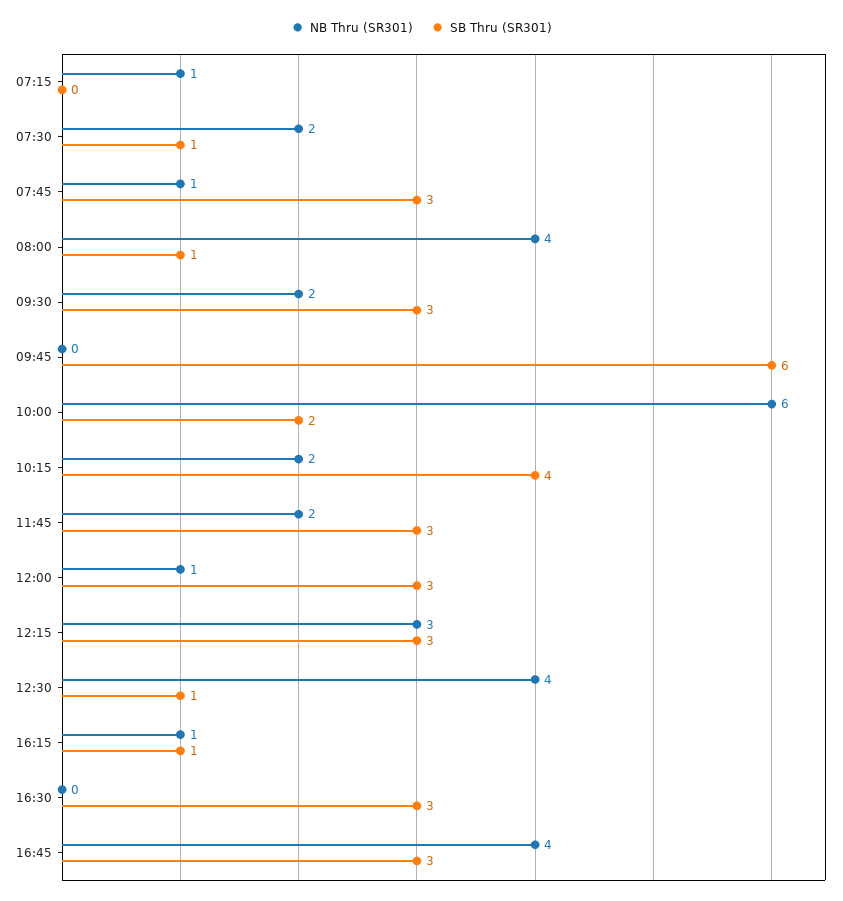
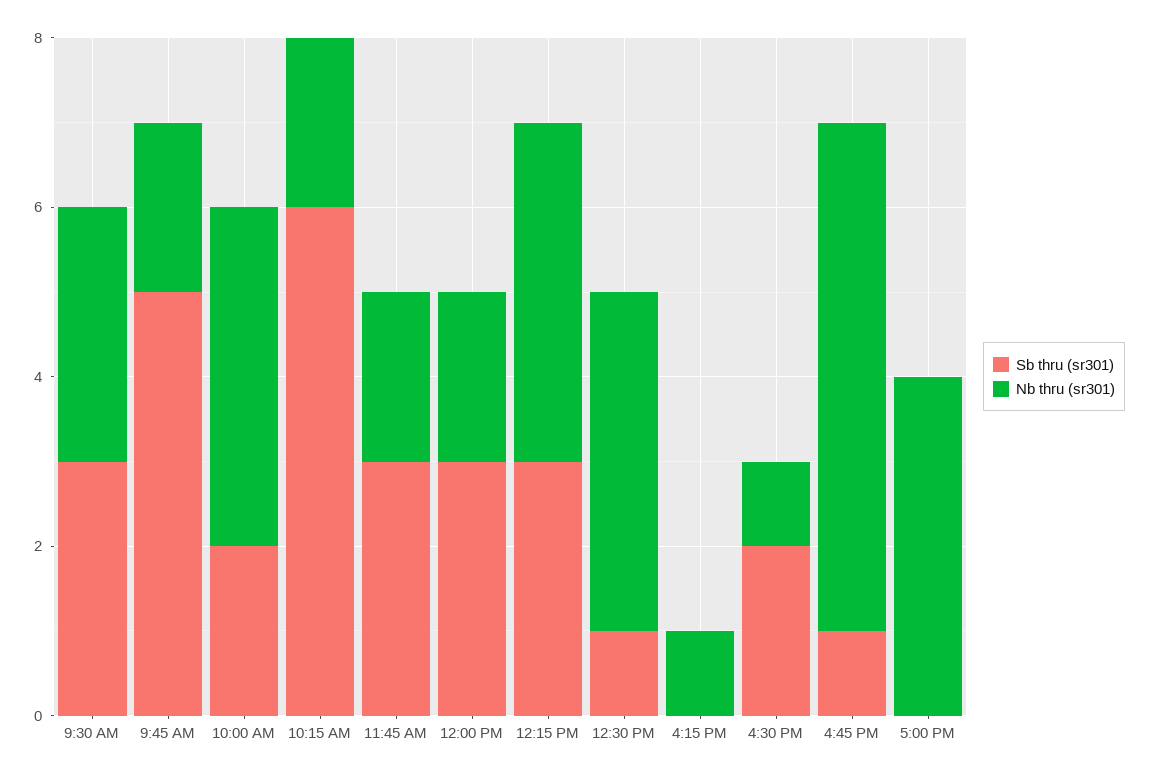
NB Thru (SR301), 07:15: 1 -> none
SB Thru (SR301), 07:15: 0 -> none
NB Thru (SR301), 07:30: 2 -> none
SB Thru (SR301), 07:30: 1 -> none
NB Thru (SR301), 07:45: 1 -> none
SB Thru (SR301), 07:45: 3 -> none
NB Thru (SR301), 08:00: 4 -> none
SB Thru (SR301), 08:00: 1 -> none
NB Thru (SR301), 09:30: 2 -> 3
NB Thru (SR301), 09:45: 0 -> 2
SB Thru (SR301), 09:45: 6 -> 5
NB Thru (SR301), 10:00: 6 -> 4
SB Thru (SR301), 10:15: 4 -> 6
NB Thru (SR301), 12:00: 1 -> 2
NB Thru (SR301), 12:15: 3 -> 4
SB Thru (SR301), 16:15: 1 -> 0
NB Thru (SR301), 16:30: 0 -> 1
SB Thru (SR301), 16:30: 3 -> 2
NB Thru (SR301), 16:45: 4 -> 6
SB Thru (SR301), 16:45: 3 -> 1
SB Thru (SR301), 5:00 PM: none -> 0
NB Thru (SR301), 5:00 PM: none -> 4

